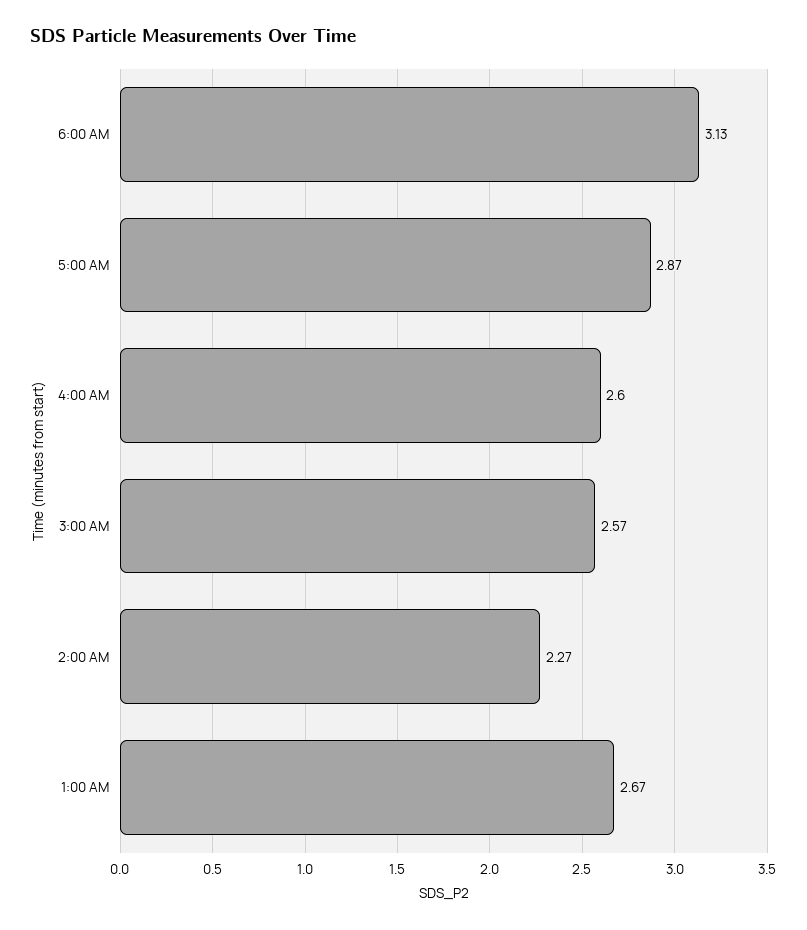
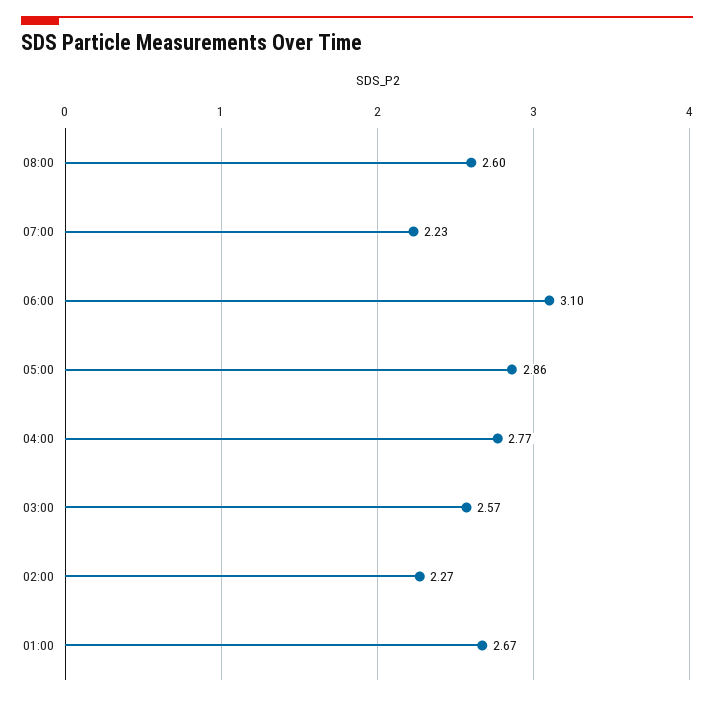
6:00 AM: 3.13 -> 3.1
5:00 AM: 2.87 -> 2.86
4:00 AM: 2.6 -> 2.77
08:00: none -> 2.6
07:00: none -> 2.23

